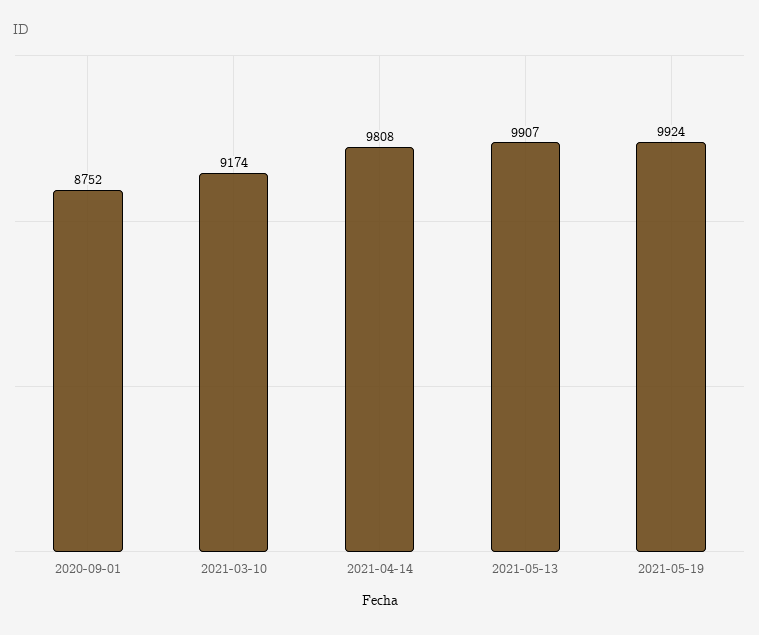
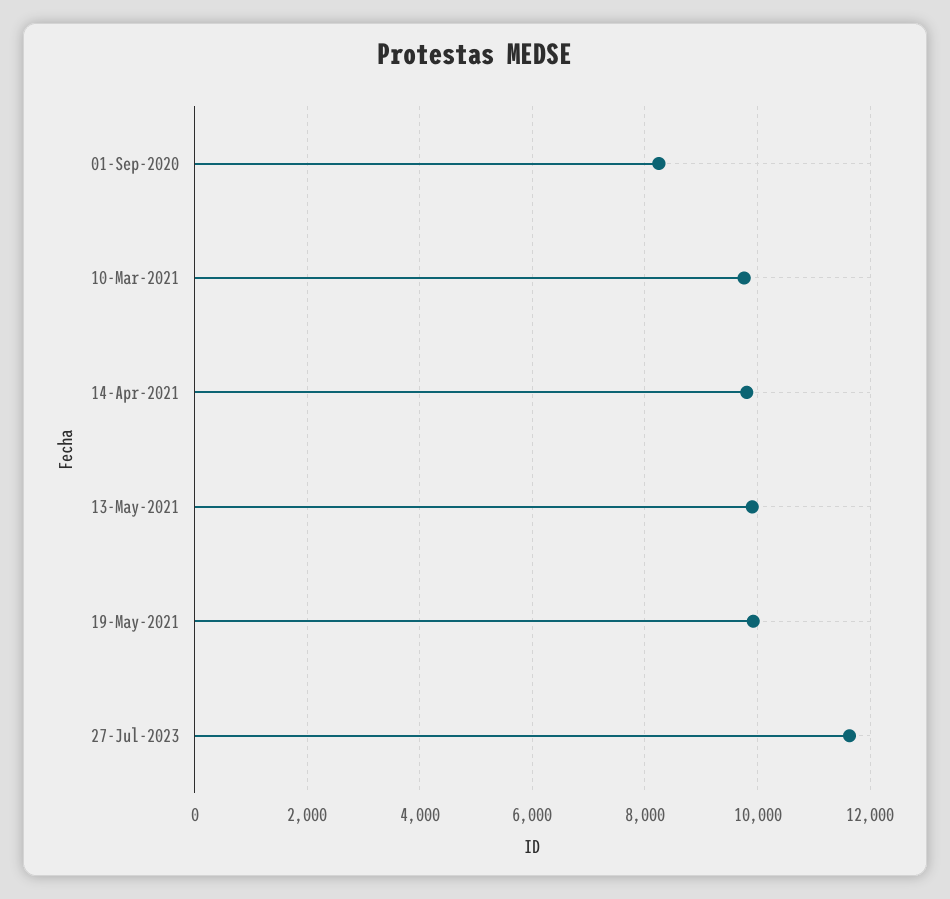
2020-09-01: 8752 -> 8200
2021-03-10: 9174 -> 9800
27-Jul-2023: none -> 11600

